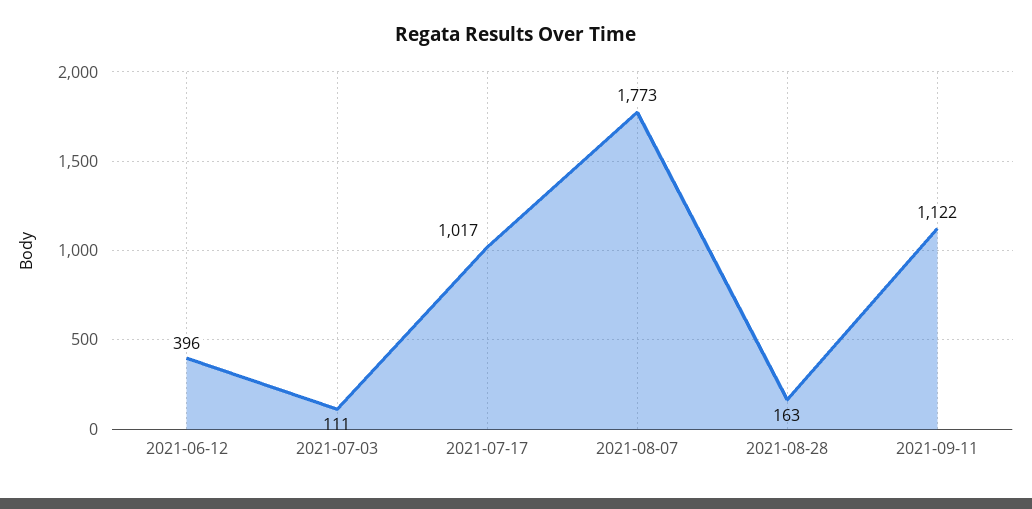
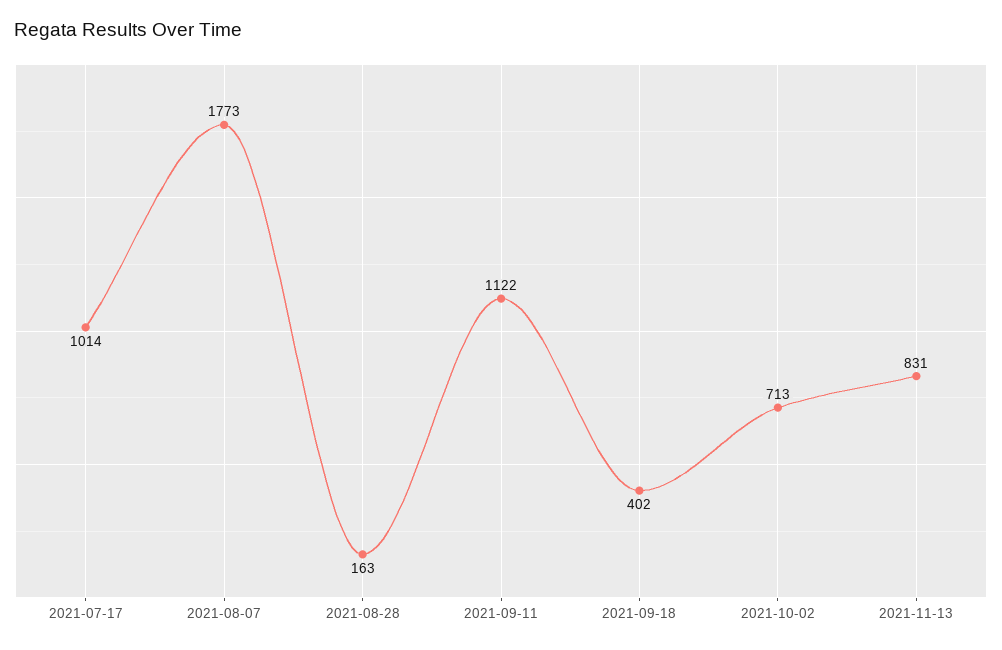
2021-06-12: 396 -> none
2021-07-03: 111 -> none
2021-07-17: 1017 -> 1014
2021-09-18: none -> 402
2021-10-02: none -> 713
2021-11-13: none -> 831

